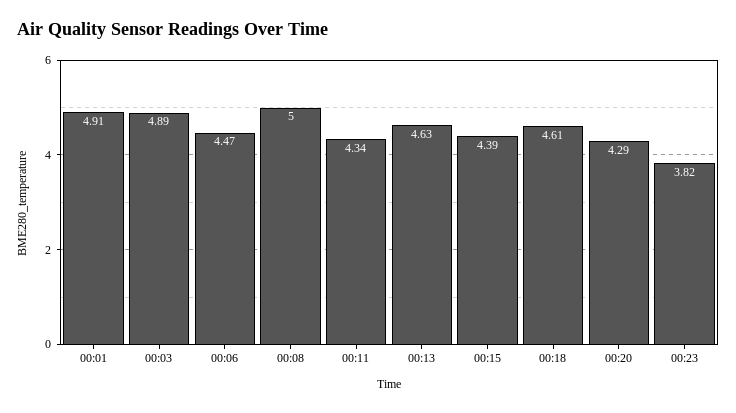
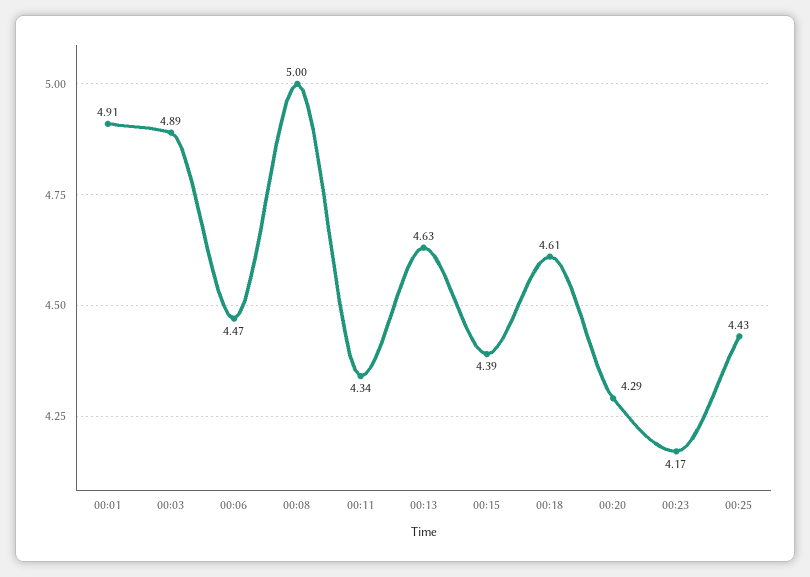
00:23: 3.82 -> 4.17
00:25: none -> 4.43

